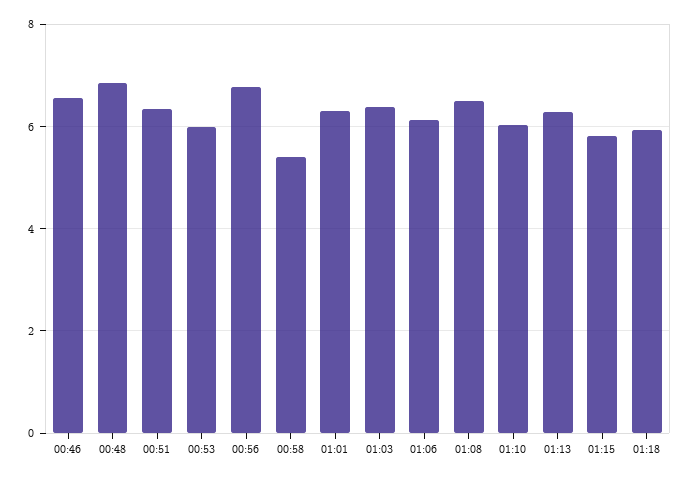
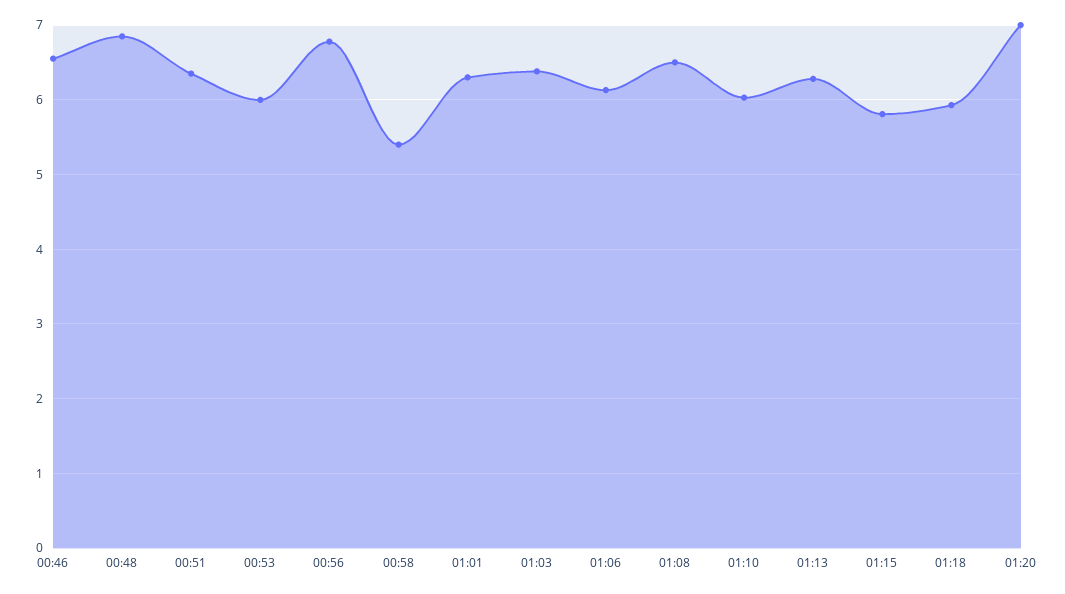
01:20: none -> 7

